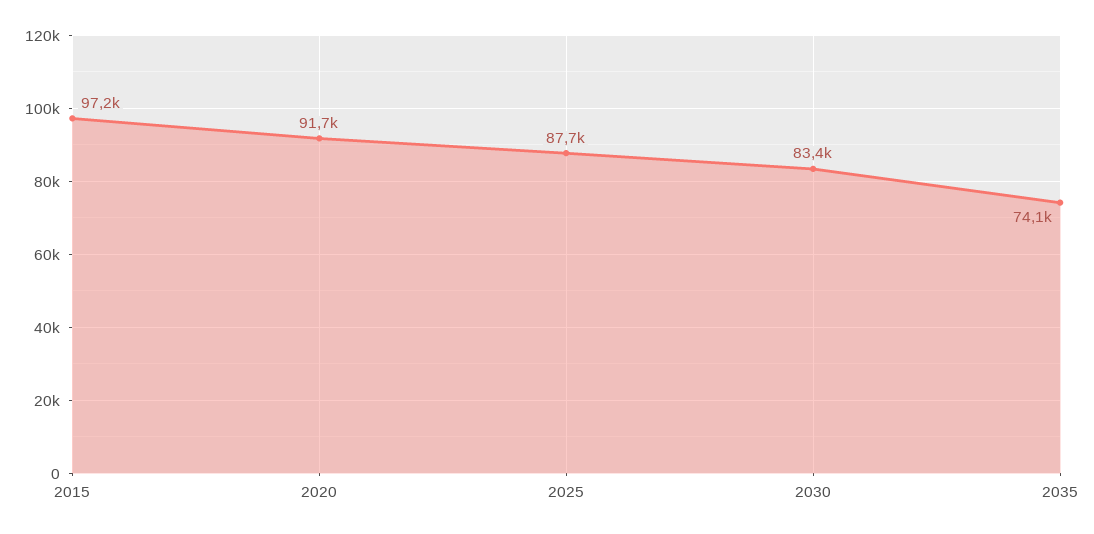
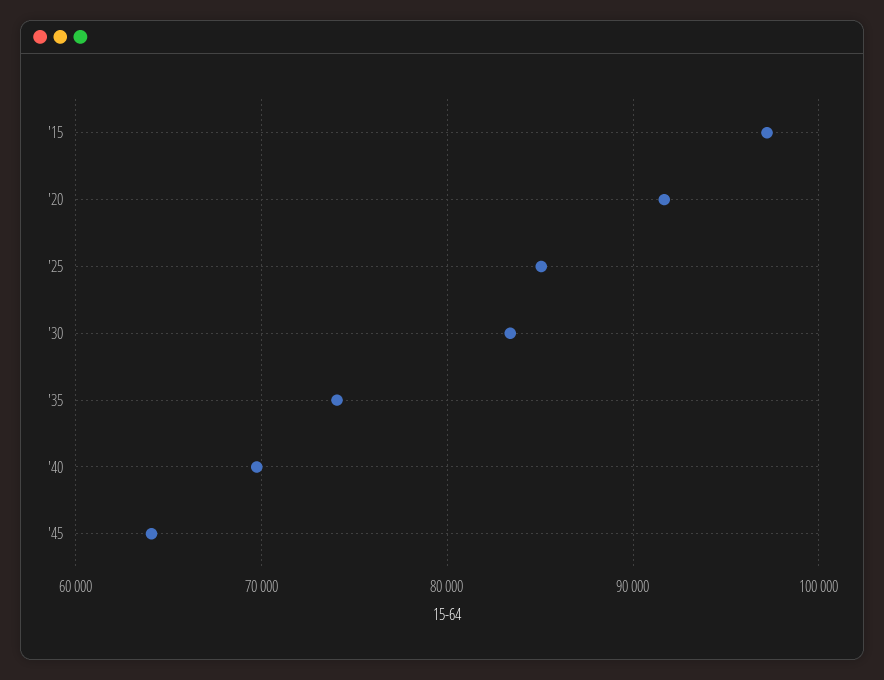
2025: 87700 -> 85000
'40: none -> 70000
'45: none -> 64000

